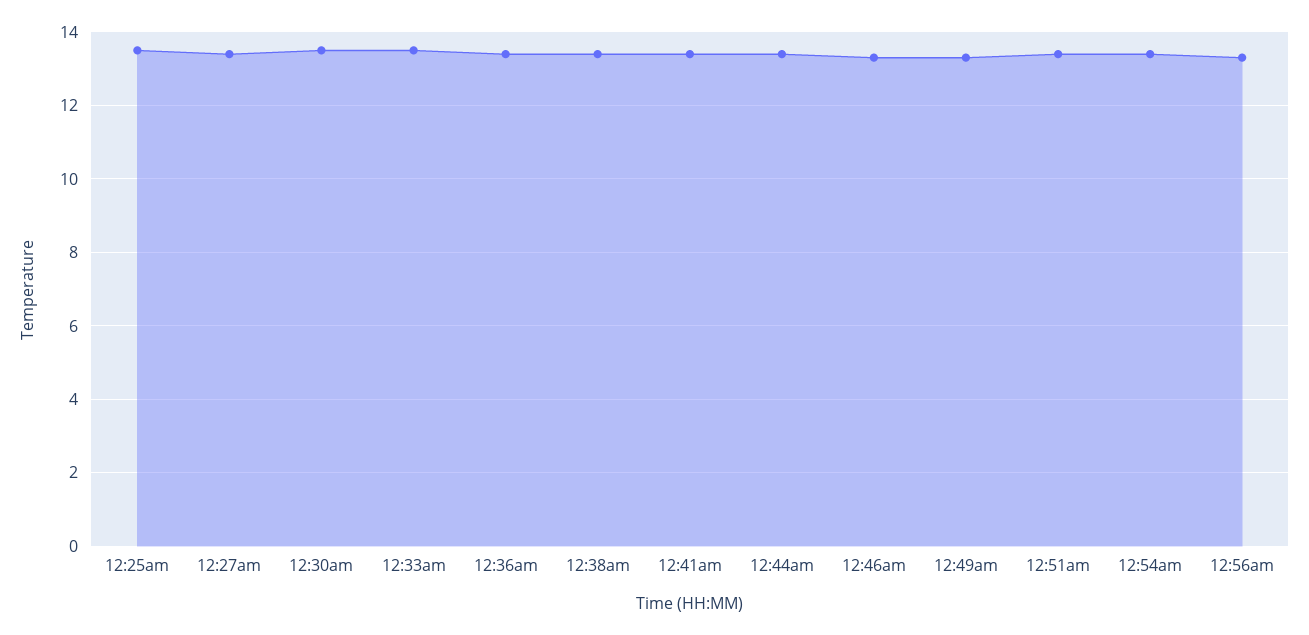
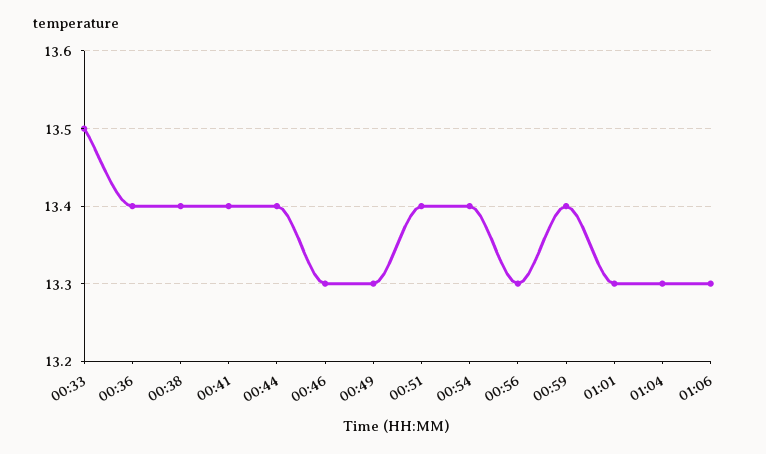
12:25am: 13.5 -> none
12:27am: 13.5 -> none
12:30am: 13.5 -> none
00:59: none -> 13.4
01:01: none -> 13.3
01:04: none -> 13.3
01:06: none -> 13.3

